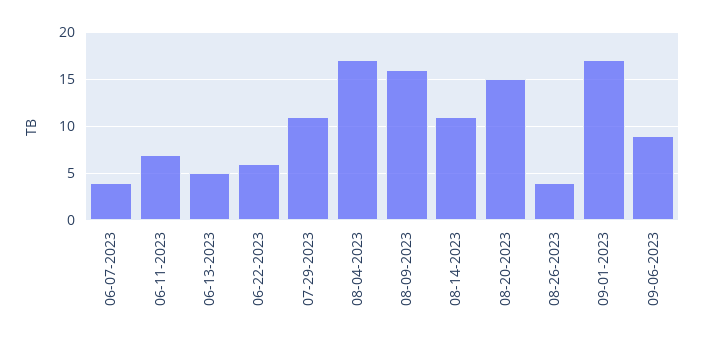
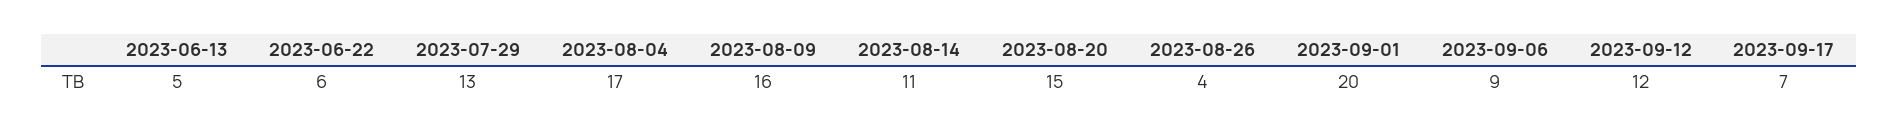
06-07-2023: 4 -> none
06-11-2023: 7 -> none
07-29-2023: 11 -> 13
09-01-2023: 17 -> 20
2023-09-12: none -> 12
2023-09-17: none -> 7

